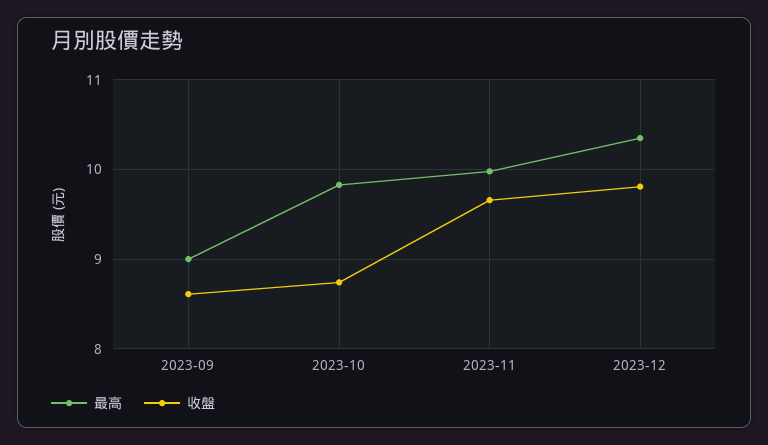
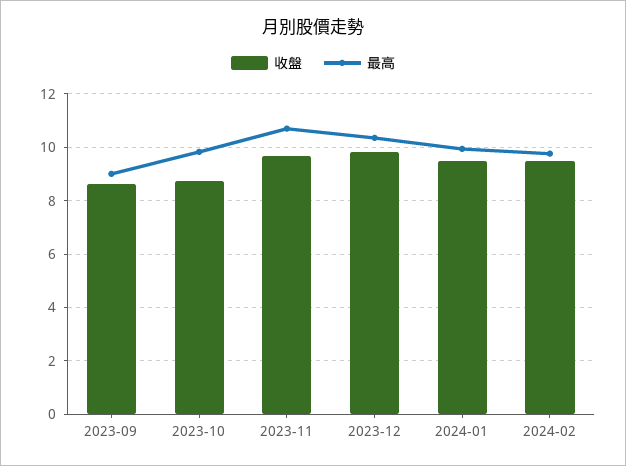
最高, 2023-11: 10 -> 10.75
收盤, 2024-01: none -> 9.5
最高, 2024-01: none -> 10
收盤, 2024-02: none -> 9.5
最高, 2024-02: none -> 9.75

